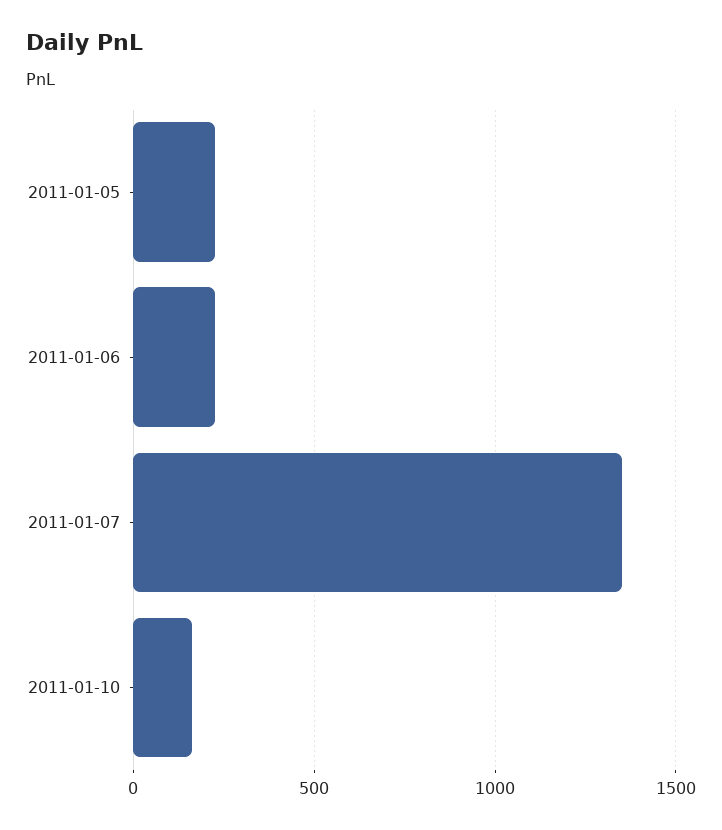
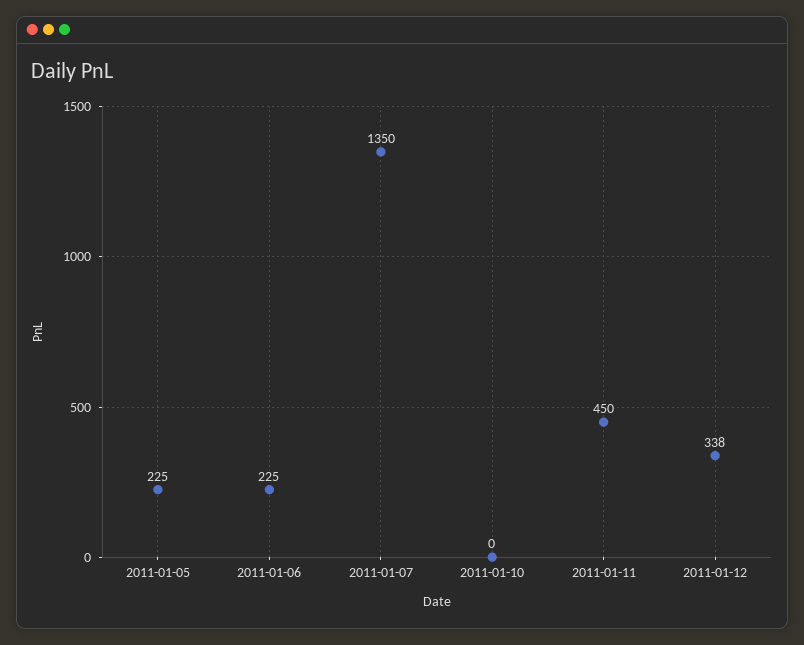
2011-01-10: 150 -> 0
2011-01-11: none -> 450
2011-01-12: none -> 338

